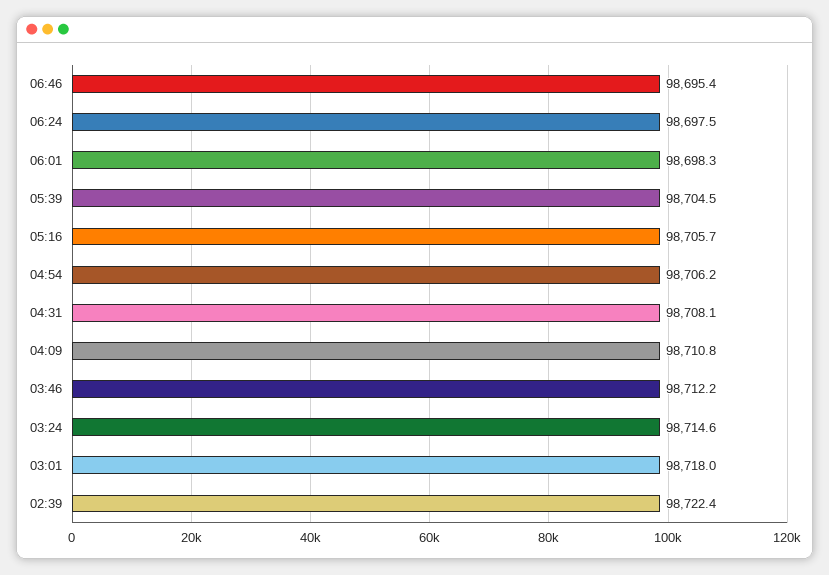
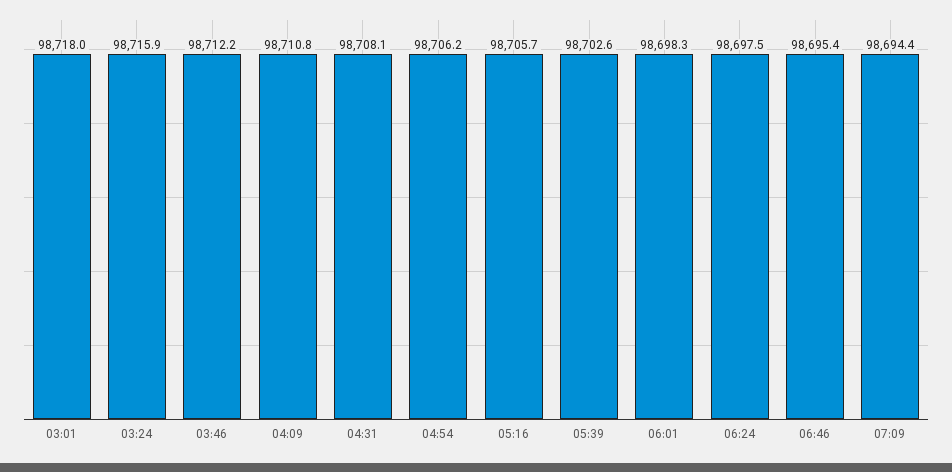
05:39: 98704.5 -> 98702.6
03:24: 98714.6 -> 98715.9
02:39: 98722.4 -> none
07:09: none -> 98694.4

